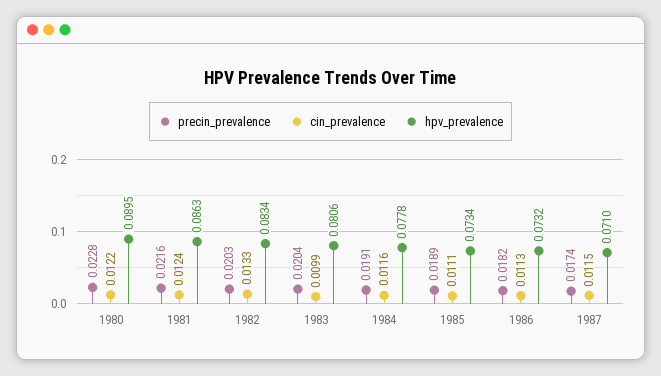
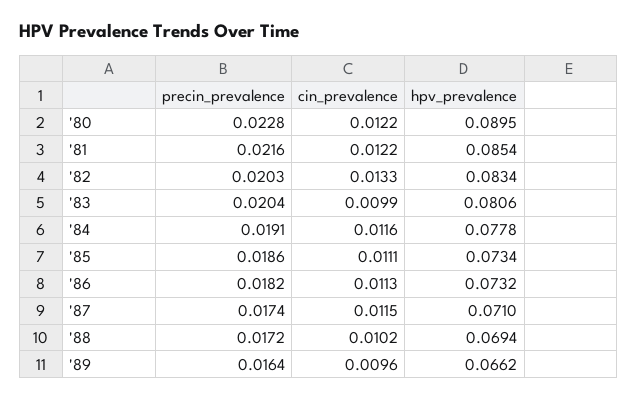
cin_prevalence, 1981: 0.0124 -> 0.0122
hpv_prevalence, 1981: 0.0863 -> 0.0854
precin_prevalence, 1985: 0.0189 -> 0.0186
precin_prevalence, '88: none -> 0.0172
cin_prevalence, '88: none -> 0.0102
hpv_prevalence, '88: none -> 0.0694
precin_prevalence, '89: none -> 0.0164
cin_prevalence, '89: none -> 0.0096
hpv_prevalence, '89: none -> 0.0662

